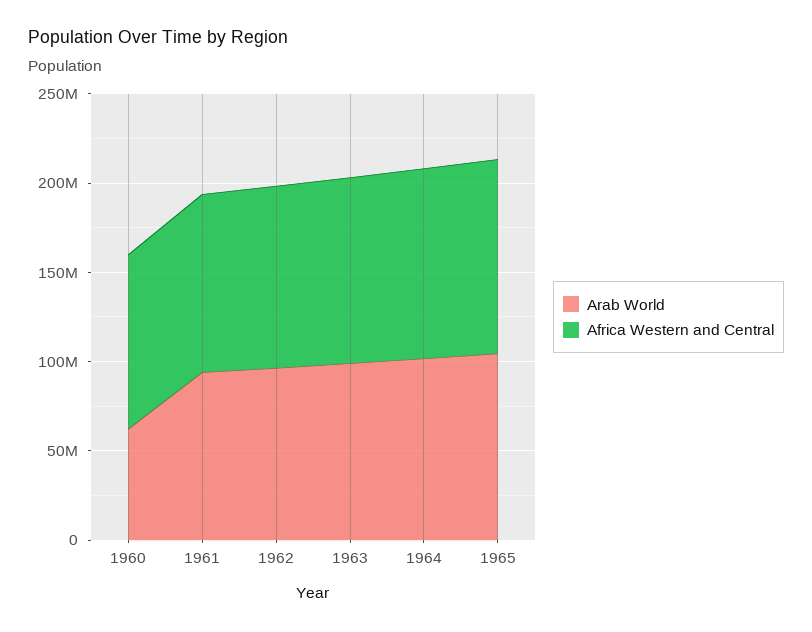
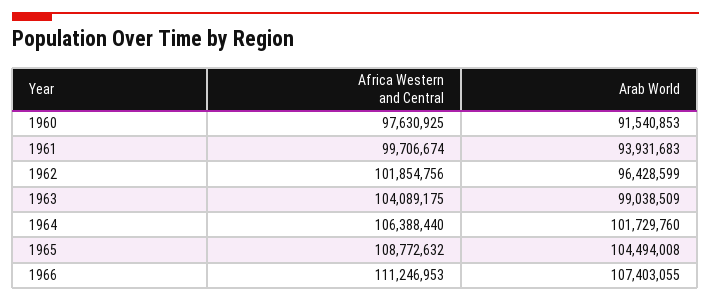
Arab World, 1960: 60000000 -> 91540853
Africa Western and Central, 1966: none -> 111246953
Arab World, 1966: none -> 107403055

